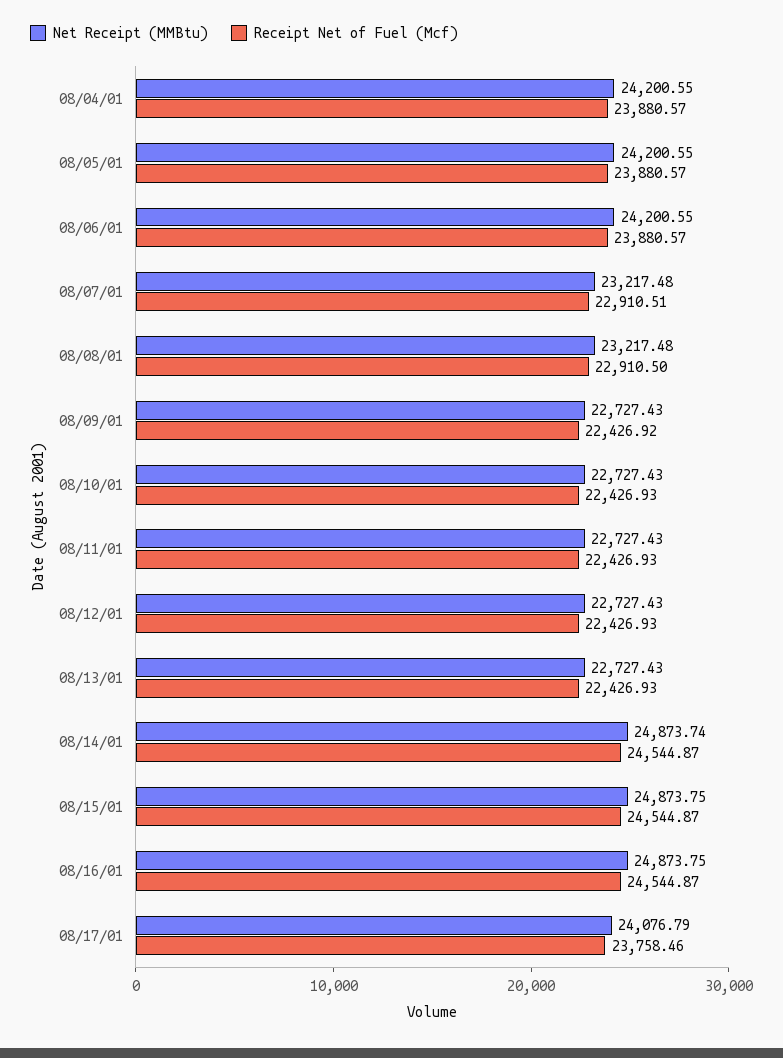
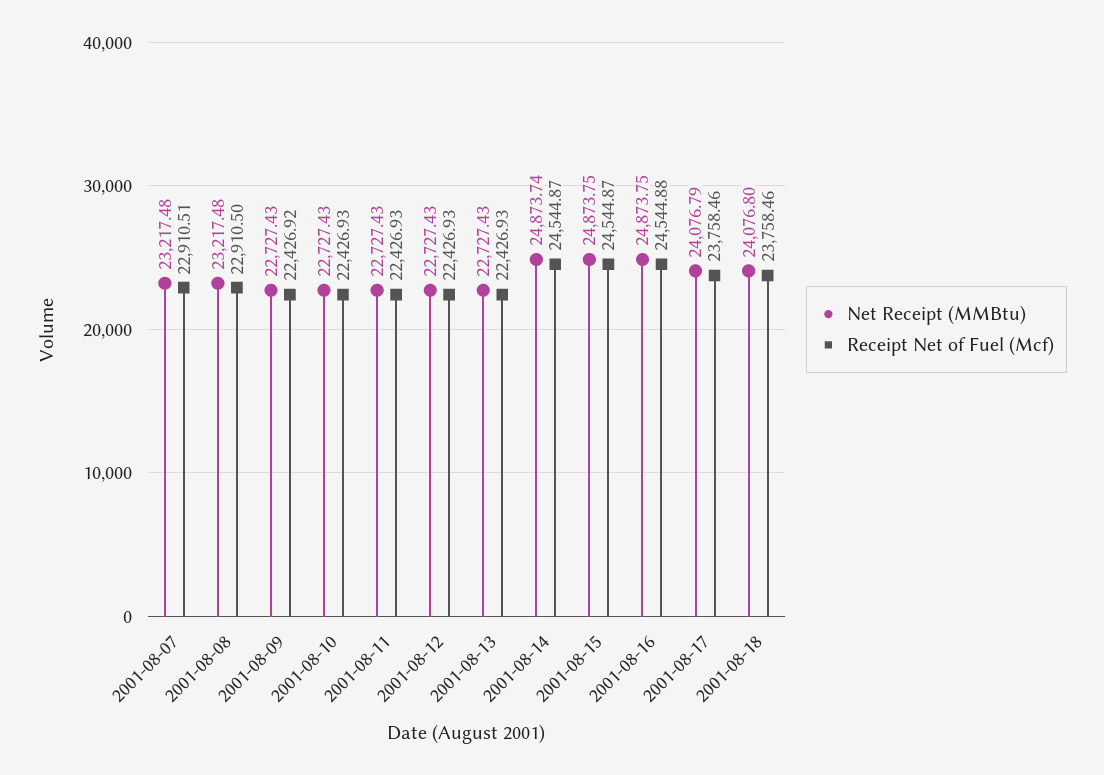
Net Receipt (MMBtu), 08/04/01: 24200.55 -> none
Receipt Net of Fuel (Mcf), 08/04/01: 23880.57 -> none
Net Receipt (MMBtu), 08/05/01: 24200.55 -> none
Receipt Net of Fuel (Mcf), 08/05/01: 23880.57 -> none
Net Receipt (MMBtu), 08/06/01: 24200.55 -> none
Receipt Net of Fuel (Mcf), 08/06/01: 23880.57 -> none
Receipt Net of Fuel (Mcf), 08/16/01: 24544.87 -> 24544.88
Net Receipt (MMBtu), 2001-08-18: none -> 24076.8
Receipt Net of Fuel (Mcf), 2001-08-18: none -> 23758.46

